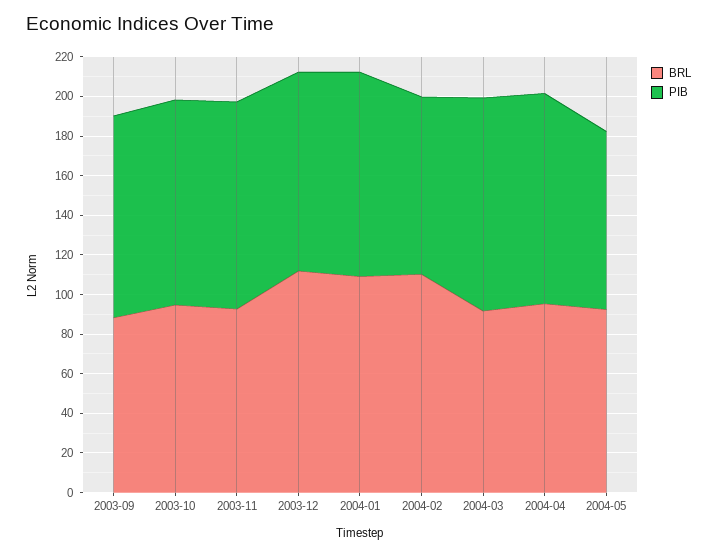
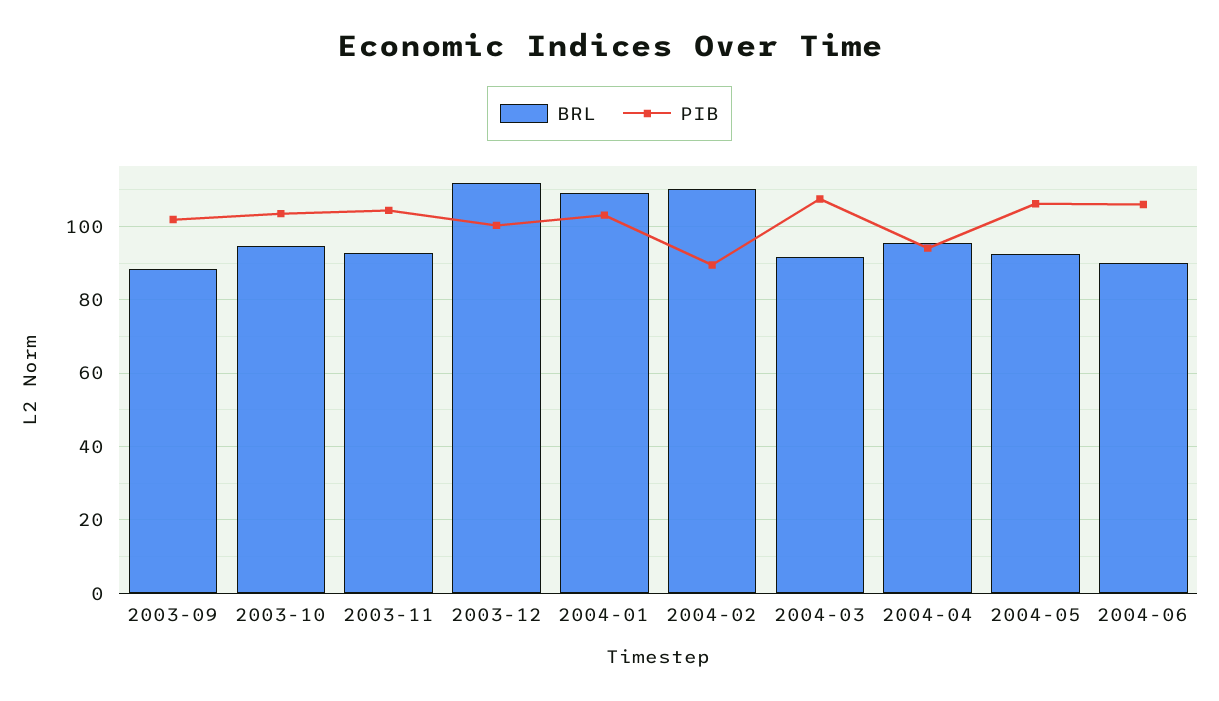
PIB, 2004-04: 105 -> 94
PIB, 2004-05: 90 -> 106
BRL, 2004-06: none -> 90
PIB, 2004-06: none -> 106

